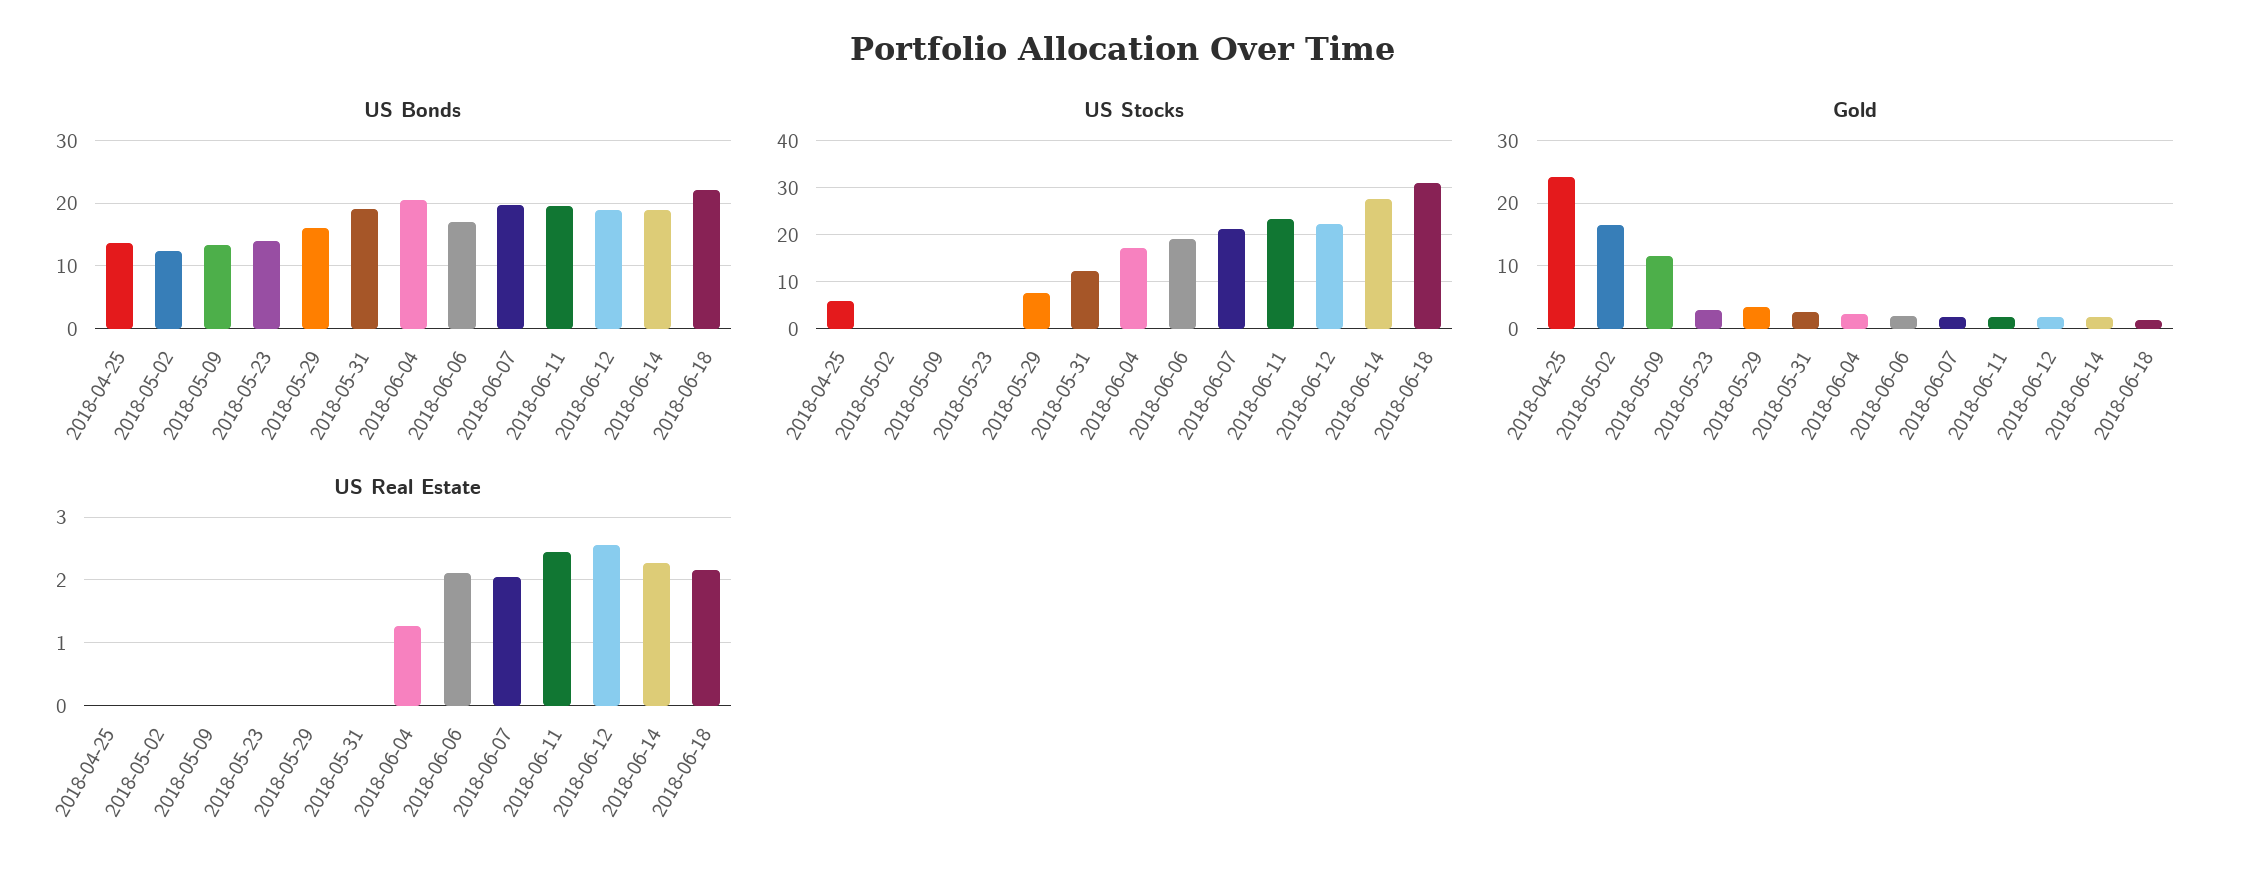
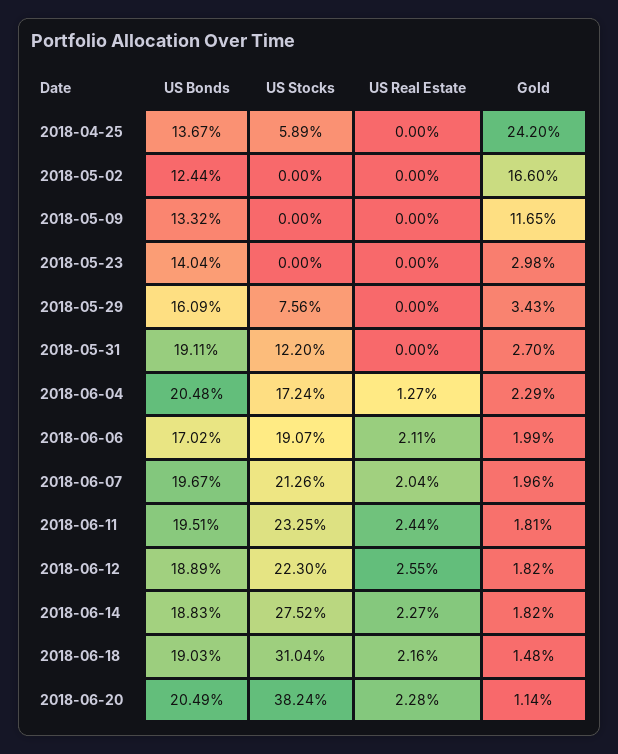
US Bonds, 2018-06-18: 22 -> 19.03
US Bonds, 2018-06-20: none -> 20.49
US Stocks, 2018-06-20: none -> 38.24
US Real Estate, 2018-06-20: none -> 2.28
Gold, 2018-06-20: none -> 1.14

